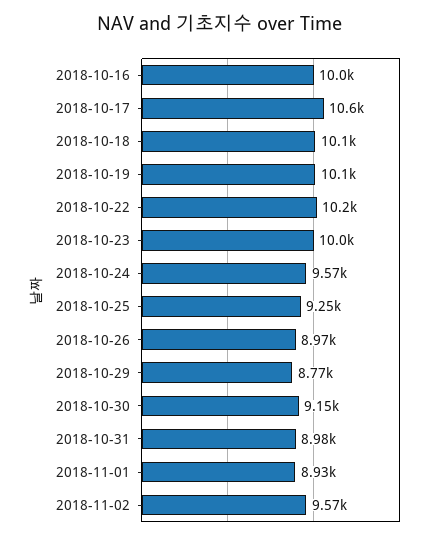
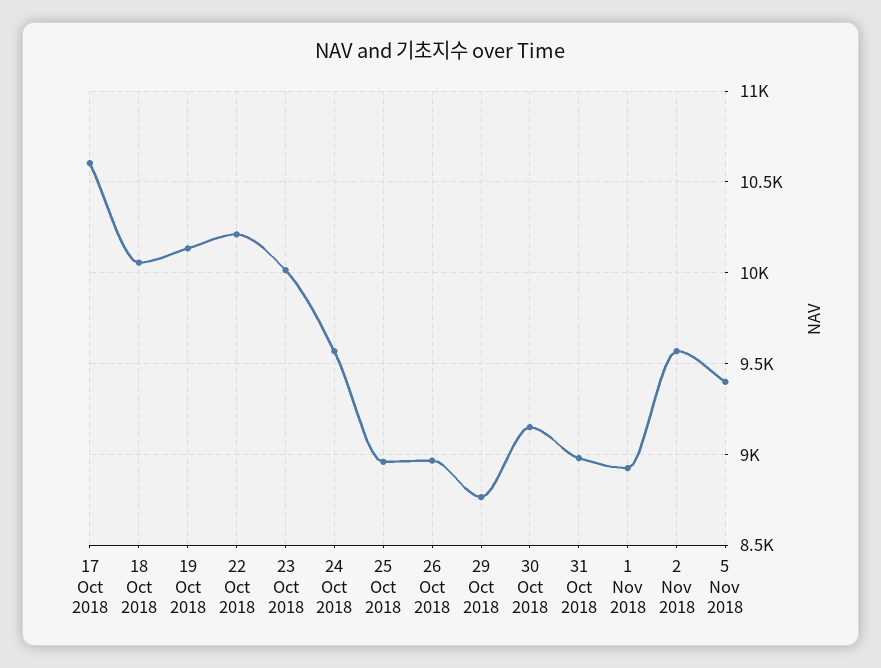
2018-10-16: 10000 -> none
2018-10-25: 9250 -> 8950
5 Nov 2018: none -> 9400

